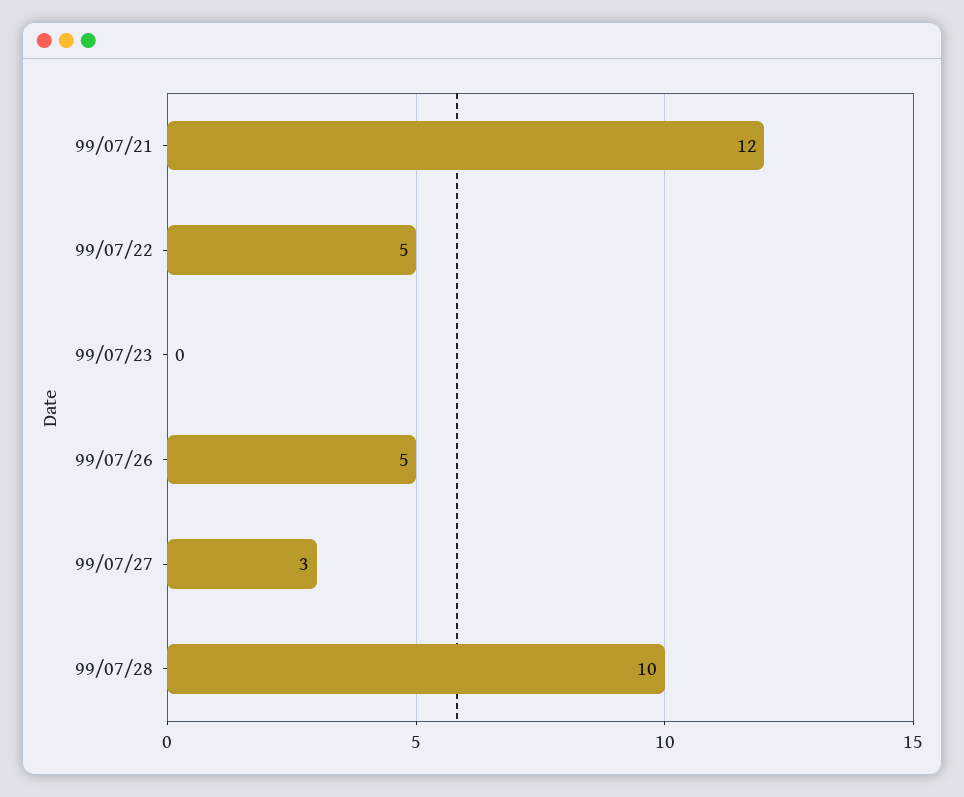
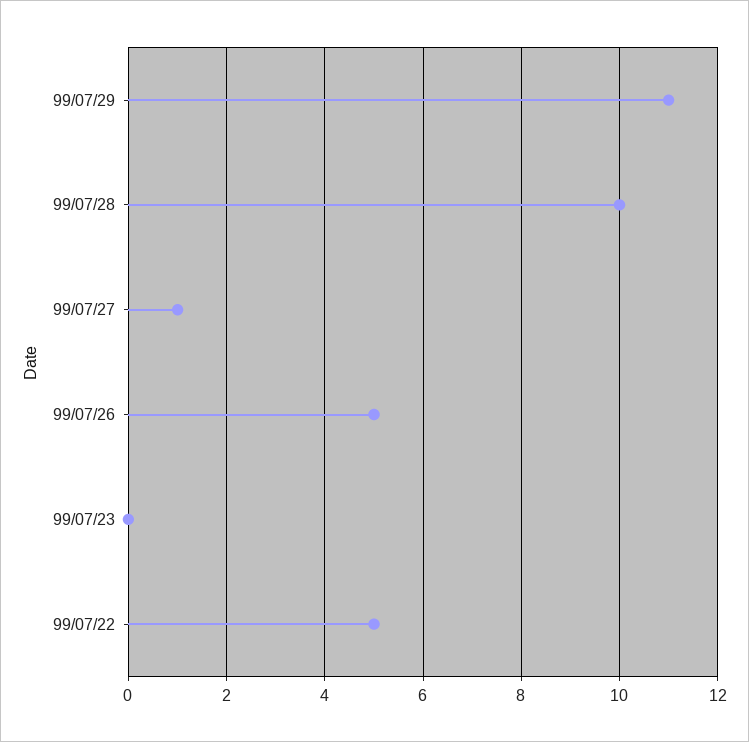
99/07/21: 12 -> none
99/07/27: 3 -> 1
99/07/29: none -> 11

